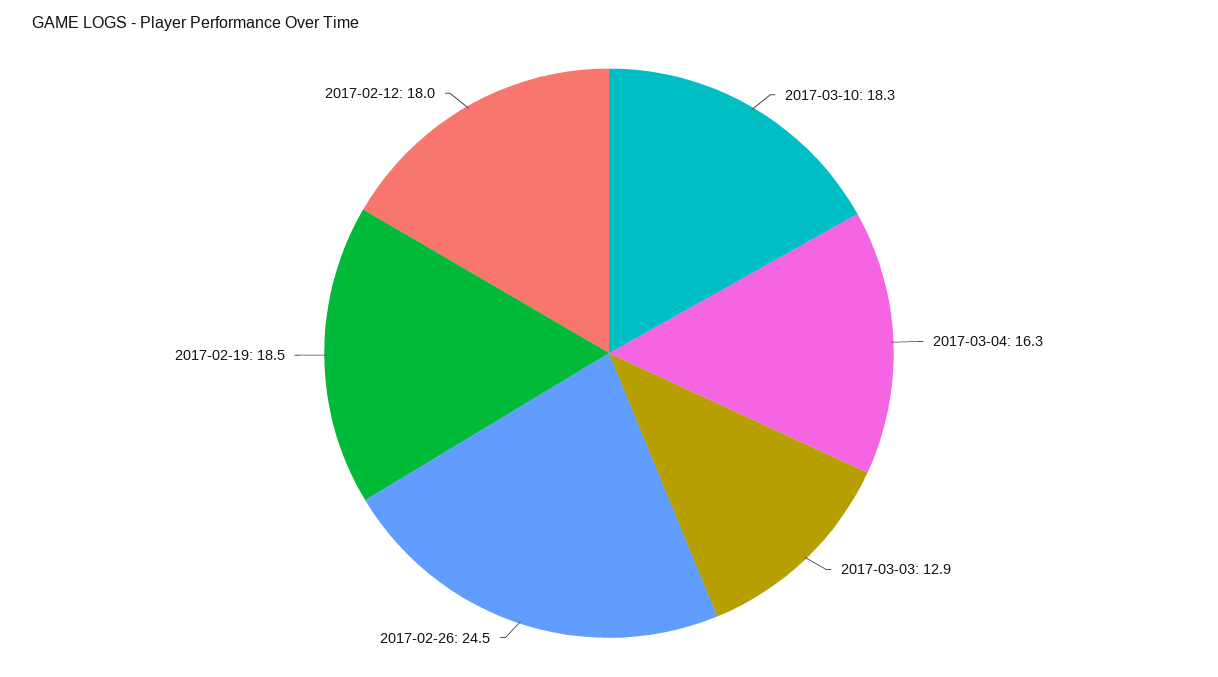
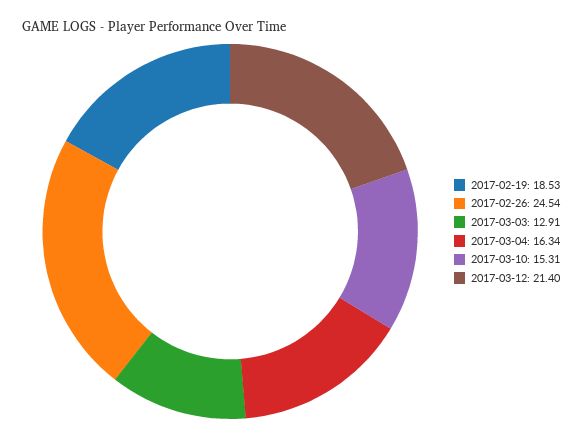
2017-03-10: 18.3 -> 15.31
2017-02-12: 18 -> none
2017-03-12: none -> 21.4

